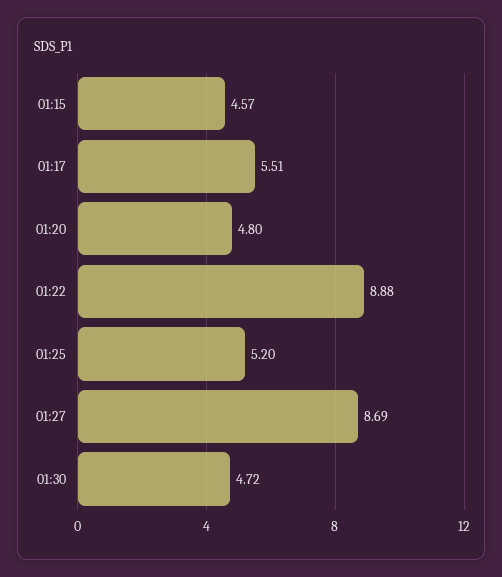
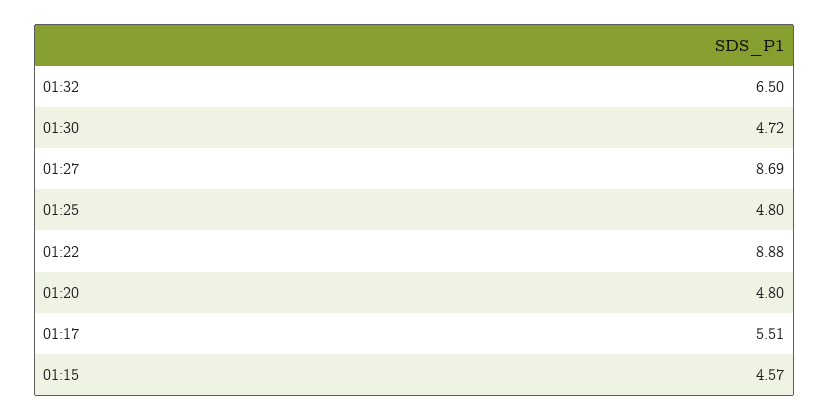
01:25: 5.2 -> 4.8
01:32: none -> 6.5

